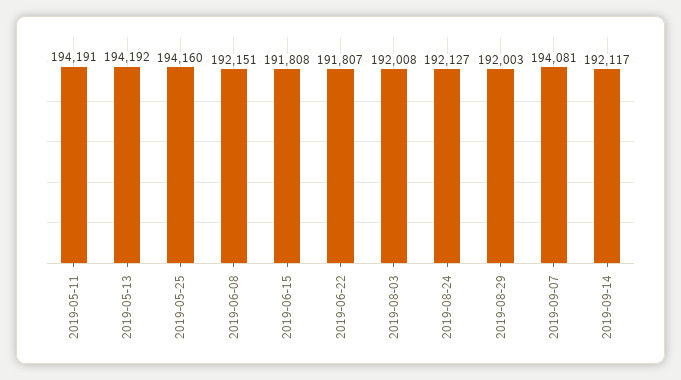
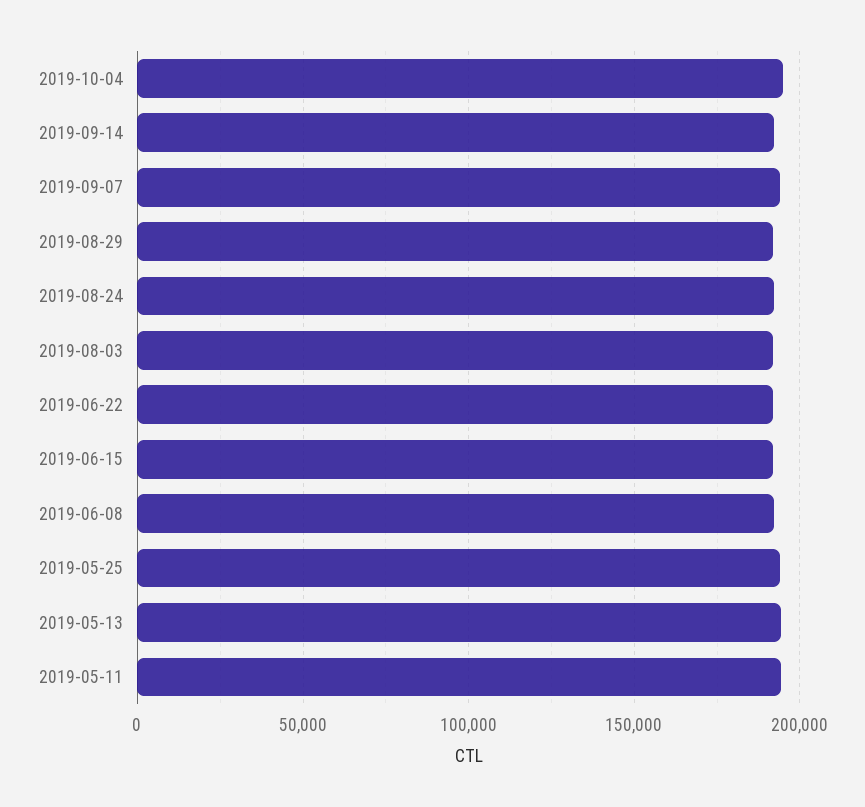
2019-10-04: none -> 195000

